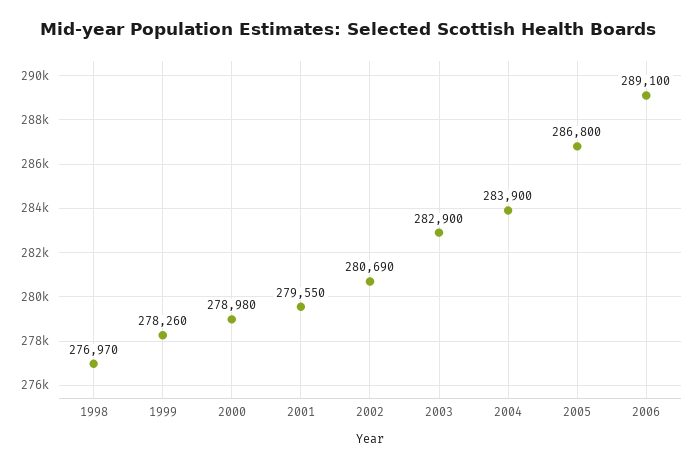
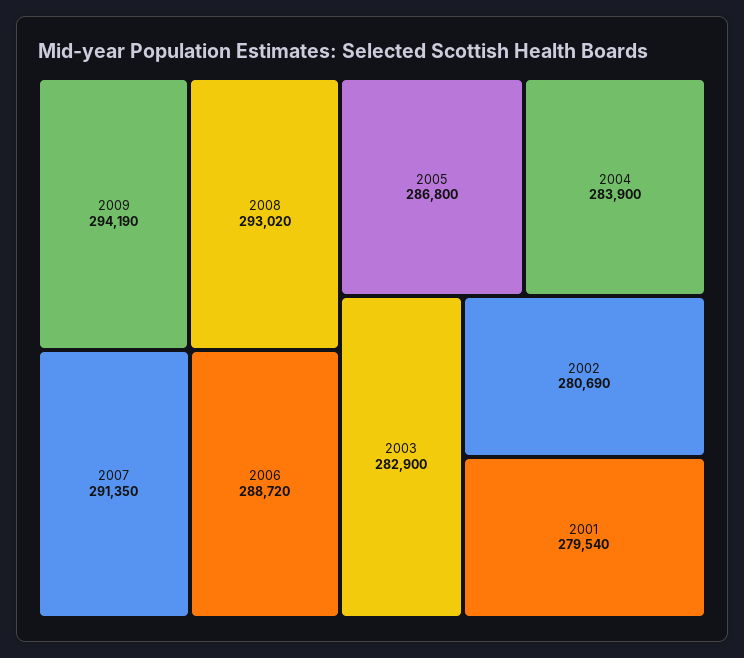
1998: 276970 -> none
1999: 278260 -> none
2000: 278980 -> none
2001: 279550 -> 279540
2006: 289100 -> 288720
2009: none -> 294190
2008: none -> 293020
2007: none -> 291350

